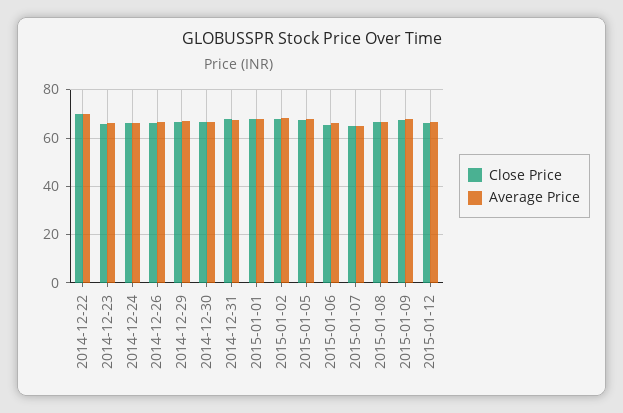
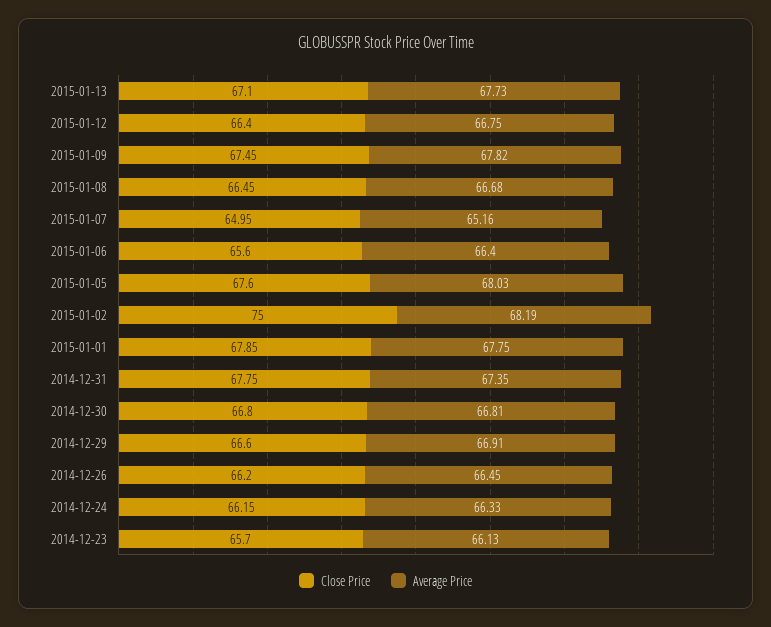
Close Price, 2014-12-22: 70 -> none
Average Price, 2014-12-22: 70 -> none
Close Price, 2015-01-02: 67.5 -> 75
Close Price, 2015-01-13: none -> 67.1
Average Price, 2015-01-13: none -> 67.73

